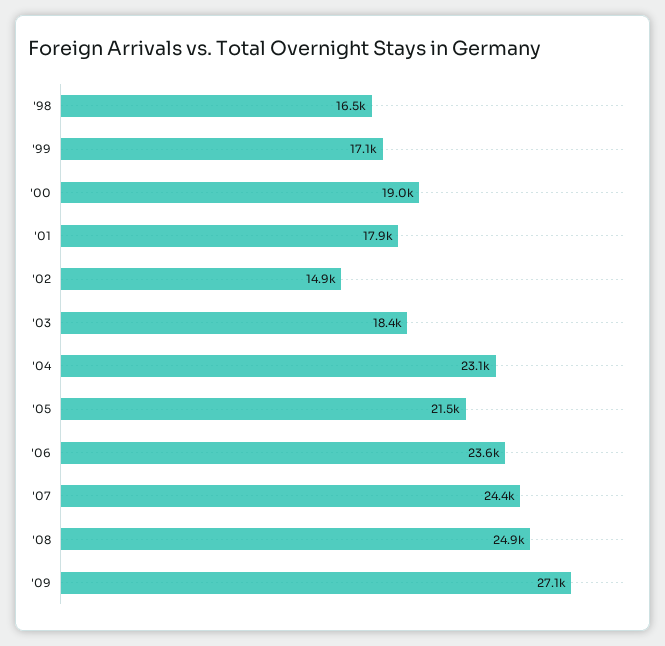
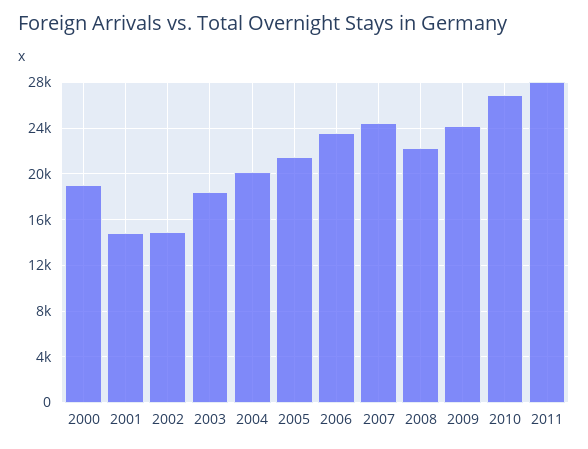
'98: 16500 -> none
'99: 17100 -> none
'01: 17900 -> 15000
'04: 23100 -> 20000
'08: 24900 -> 22000
'09: 27100 -> 24000
2010: none -> 27000
2011: none -> 28000

